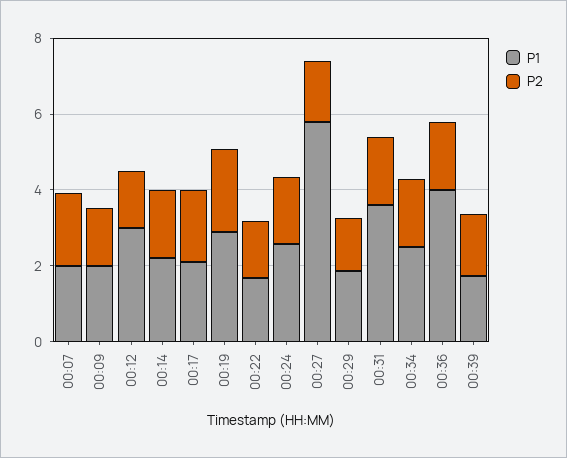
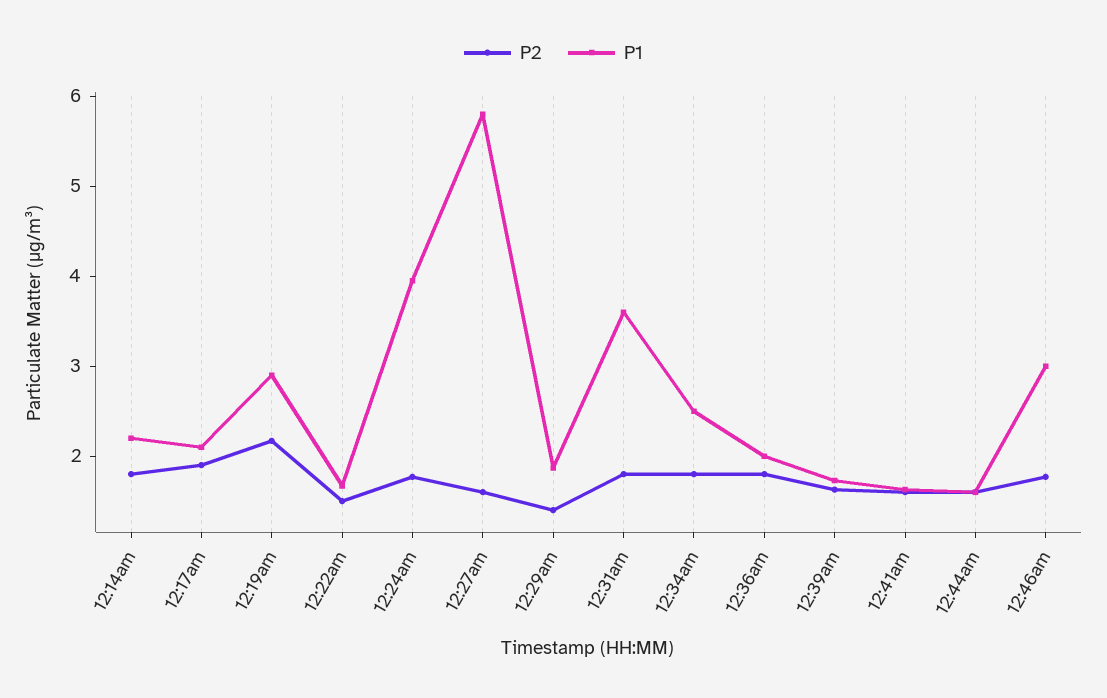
P1, 00:07: 2 -> none
P2, 00:07: 2 -> none
P1, 00:09: 2 -> none
P2, 00:09: 1.5 -> none
P1, 00:12: 3 -> none
P2, 00:12: 1.5 -> none
P1, 00:24: 2.5 -> 4
P1, 00:36: 4 -> 2
P2, 12:41am: none -> 1.6
P1, 12:41am: none -> 1.6
P2, 12:44am: none -> 1.6
P1, 12:44am: none -> 1.6
P2, 12:46am: none -> 1.8
P1, 12:46am: none -> 3

